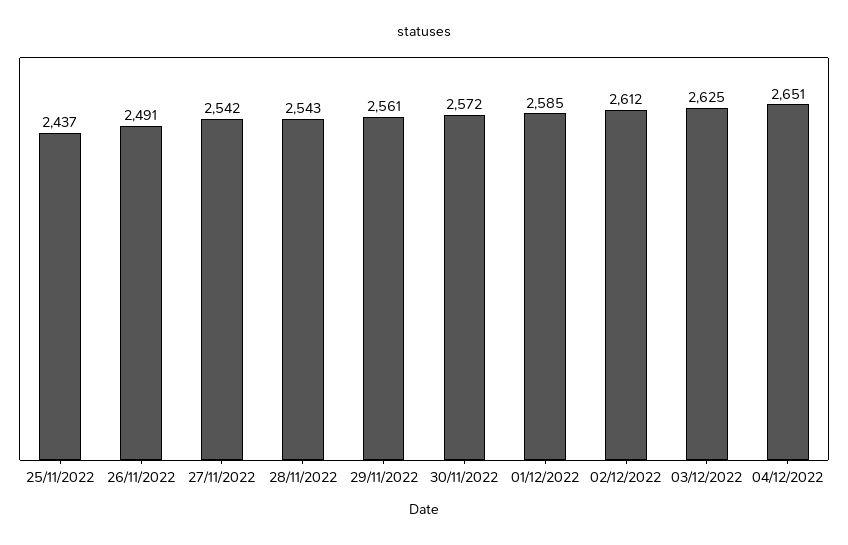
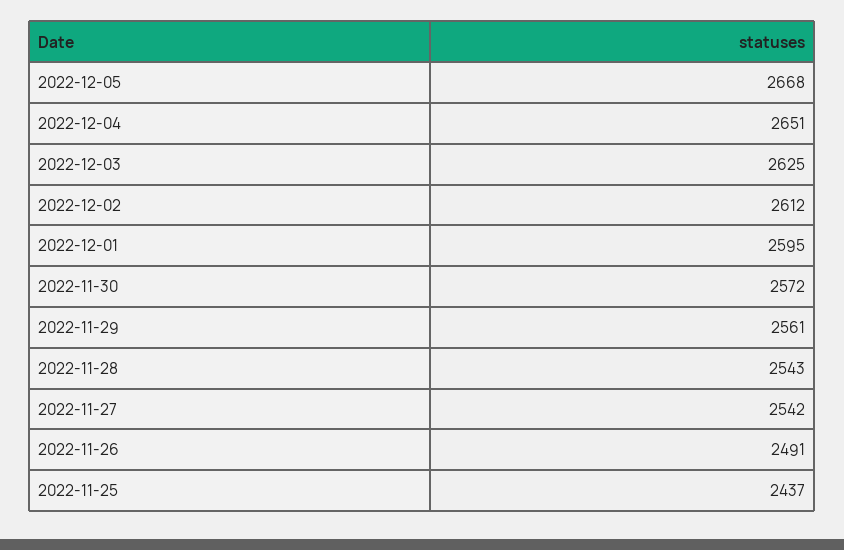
01/12/2022: 2585 -> 2595
2022-12-05: none -> 2668

